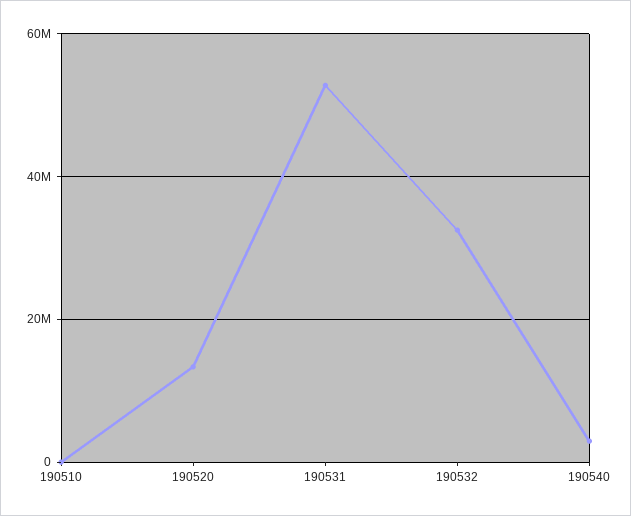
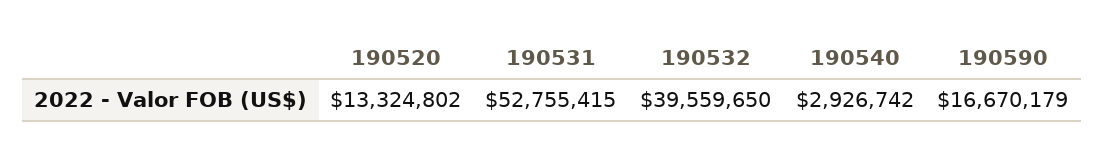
190510: 0 -> none
190532: 32000000 -> 39559650
190590: none -> 16670179

